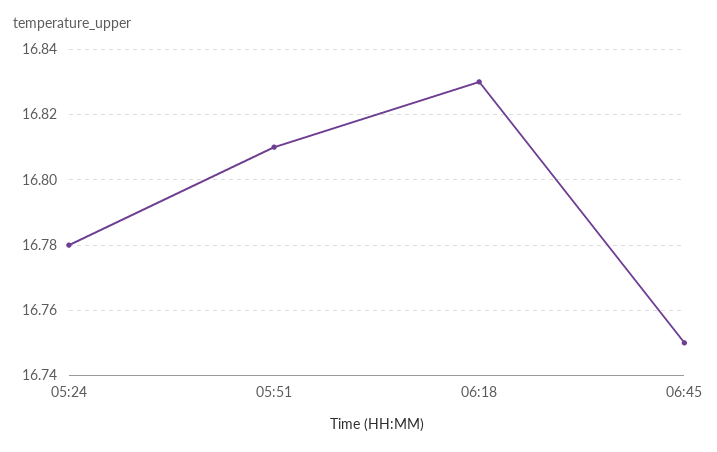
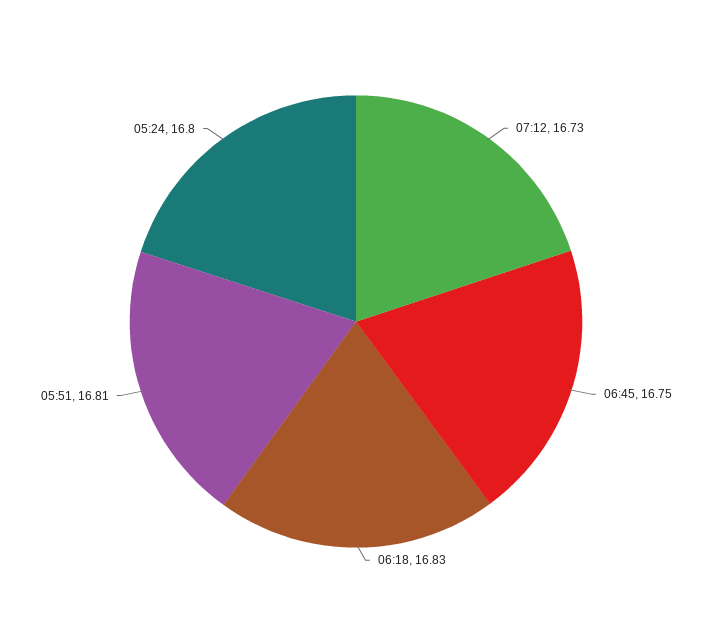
05:24: 16.78 -> 16.8
07:12: none -> 16.73

